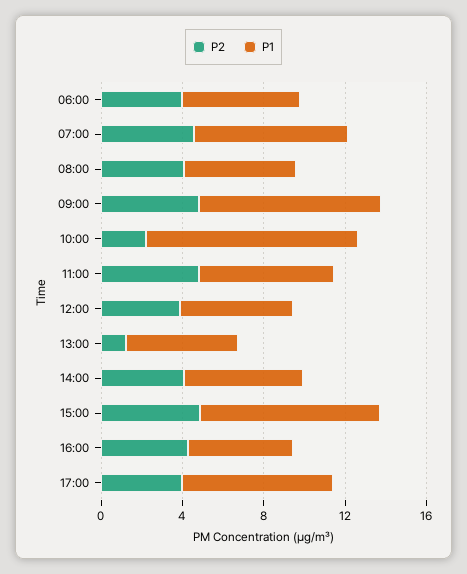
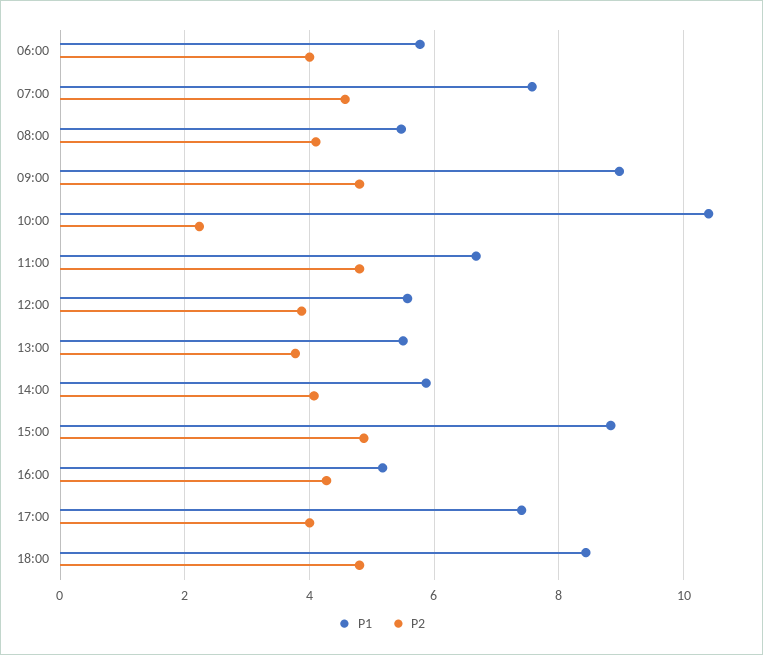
P2, 13:00: 1 -> 3.8
P1, 18:00: none -> 8.4
P2, 18:00: none -> 4.8

